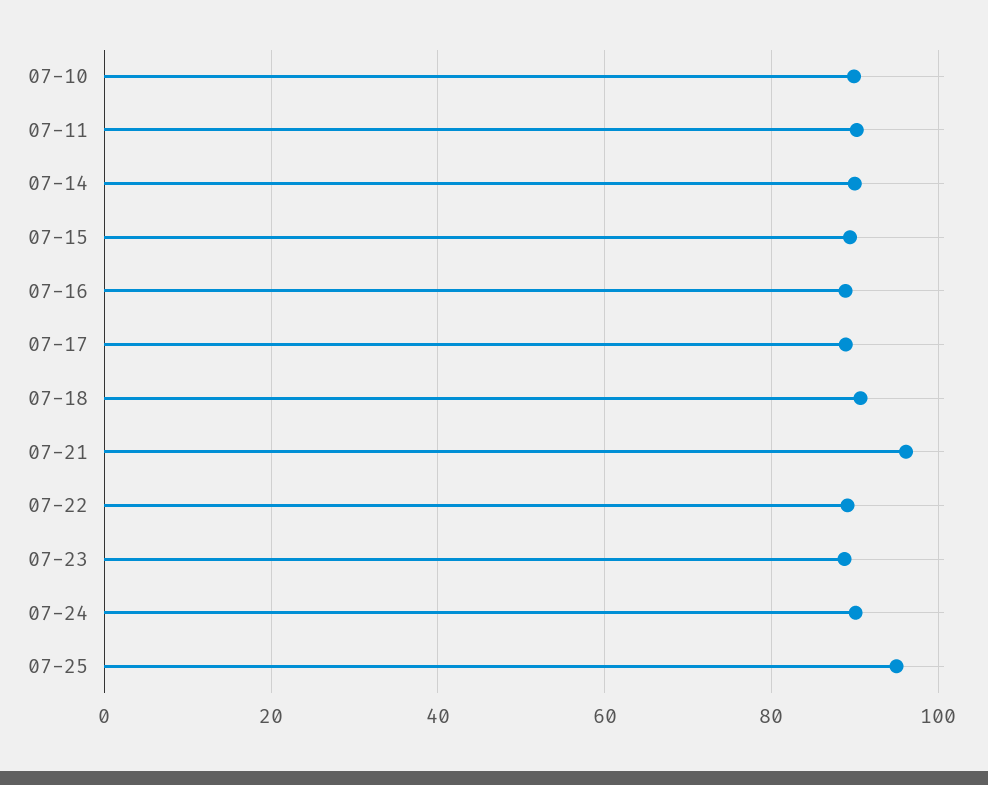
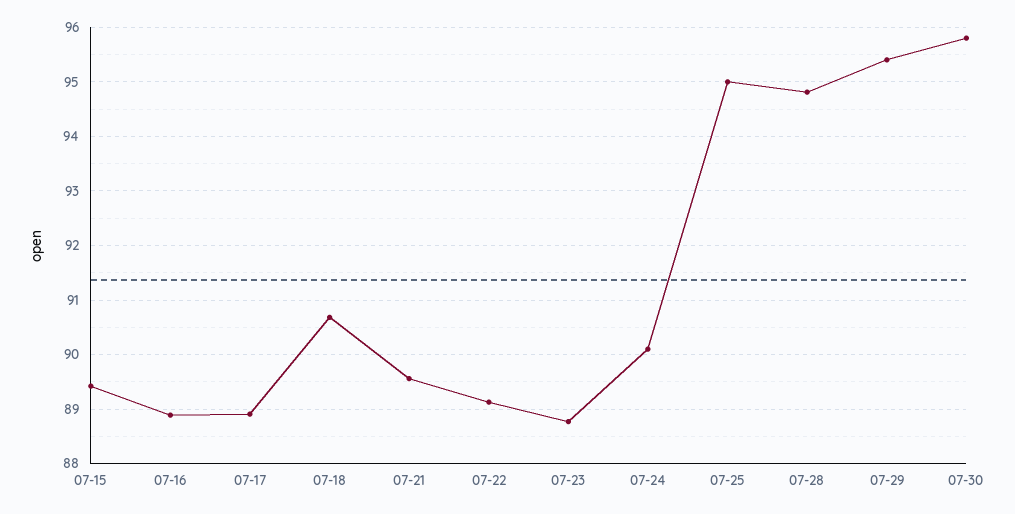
07-10: 90 -> none
07-11: 90 -> none
07-14: 90 -> none
07-21: 96 -> 89.6
07-28: none -> 94.8
07-29: none -> 95.4
07-30: none -> 95.8

